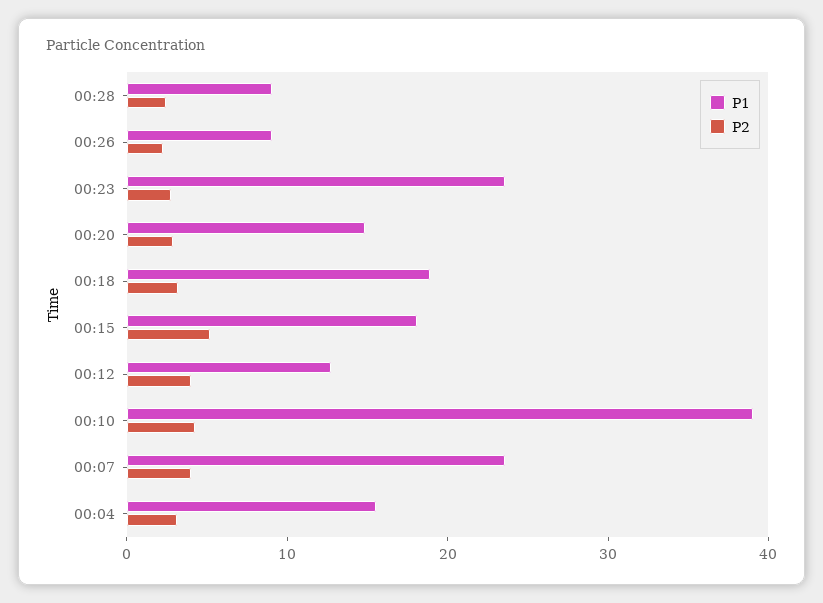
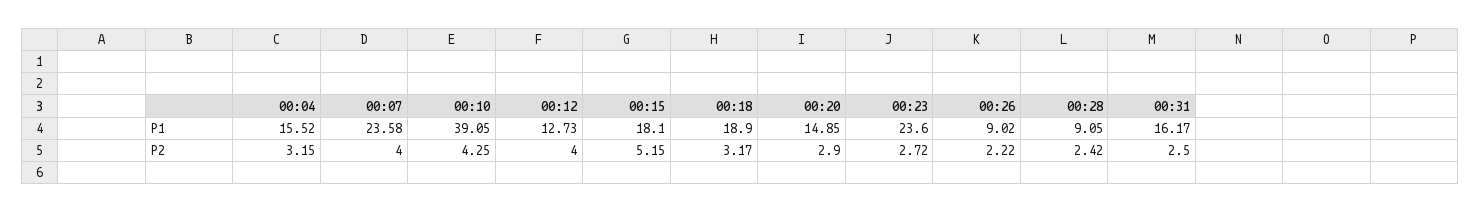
P1, 00:31: none -> 16.17
P2, 00:31: none -> 2.5

